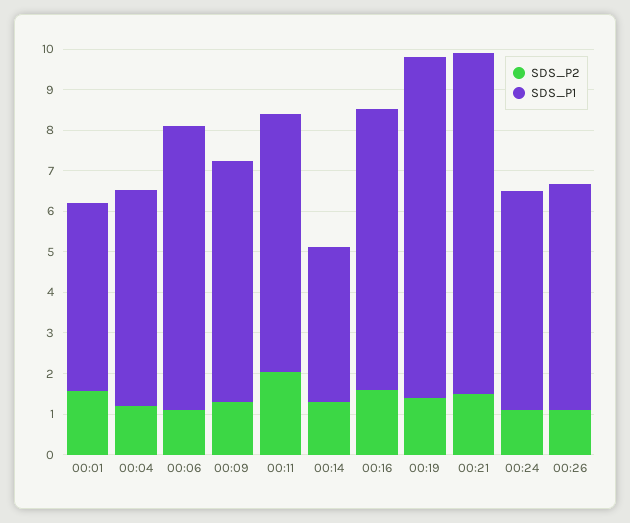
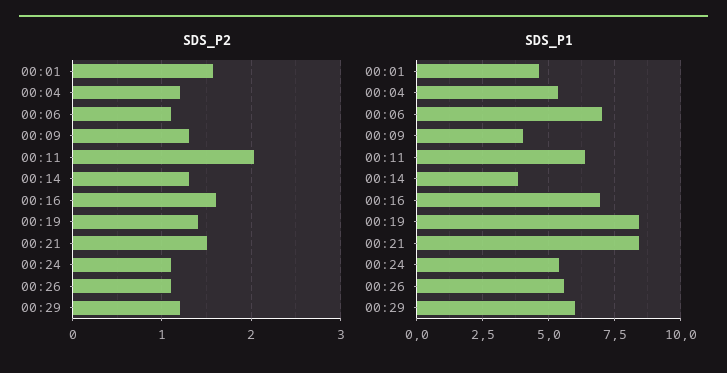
SDS_P1, 00:09: 6 -> 4
SDS_P2, 00:29: none -> 1.2
SDS_P1, 00:29: none -> 6

